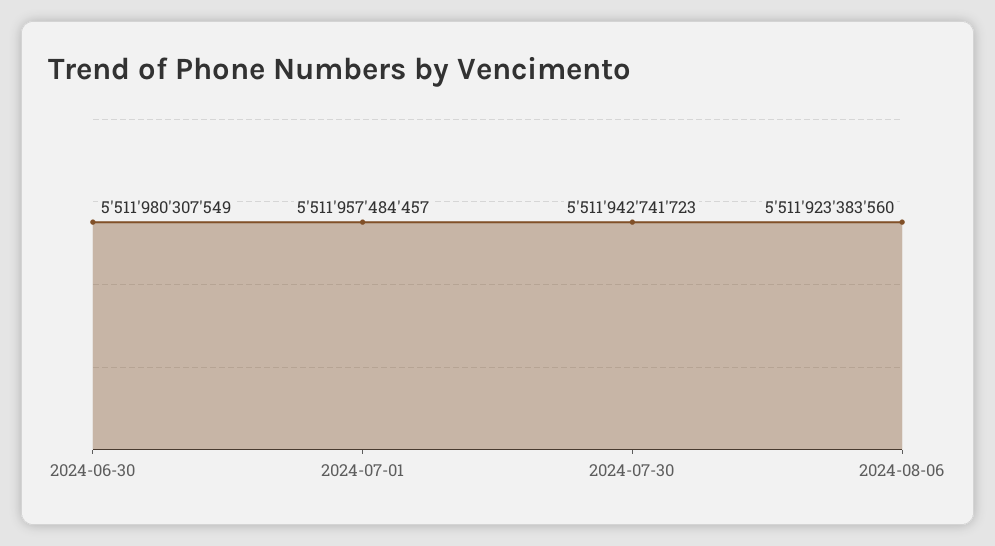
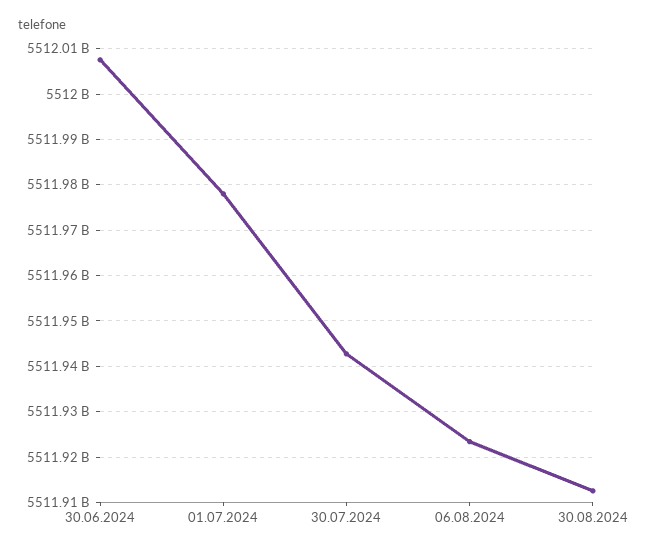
2024-06-30: 5511980307549 -> 5512008000000
2024-07-01: 5511957484457 -> 5511978000000
30.08.2024: none -> 5511912000000

